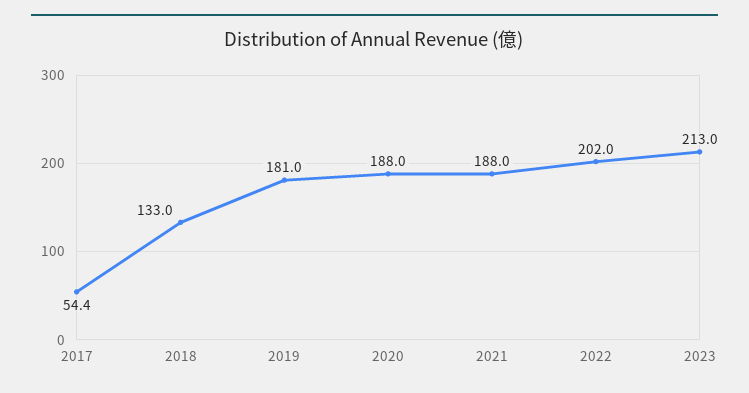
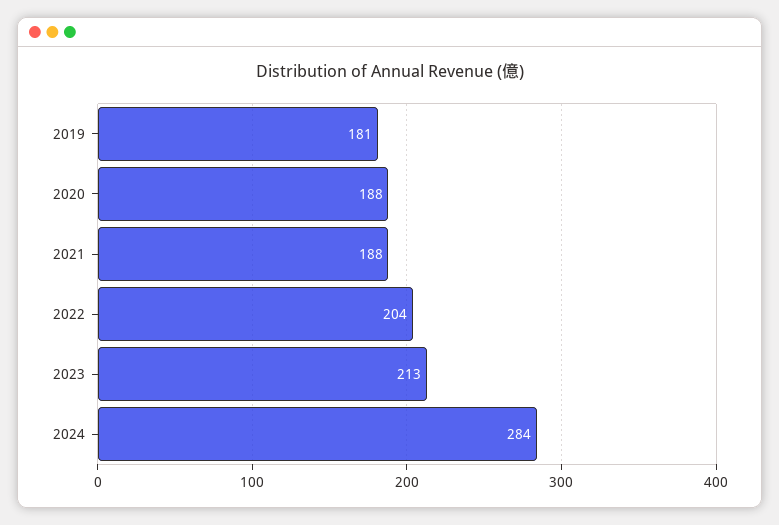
2017: 54.4 -> none
2018: 133 -> none
2022: 202 -> 204
2024: none -> 284

